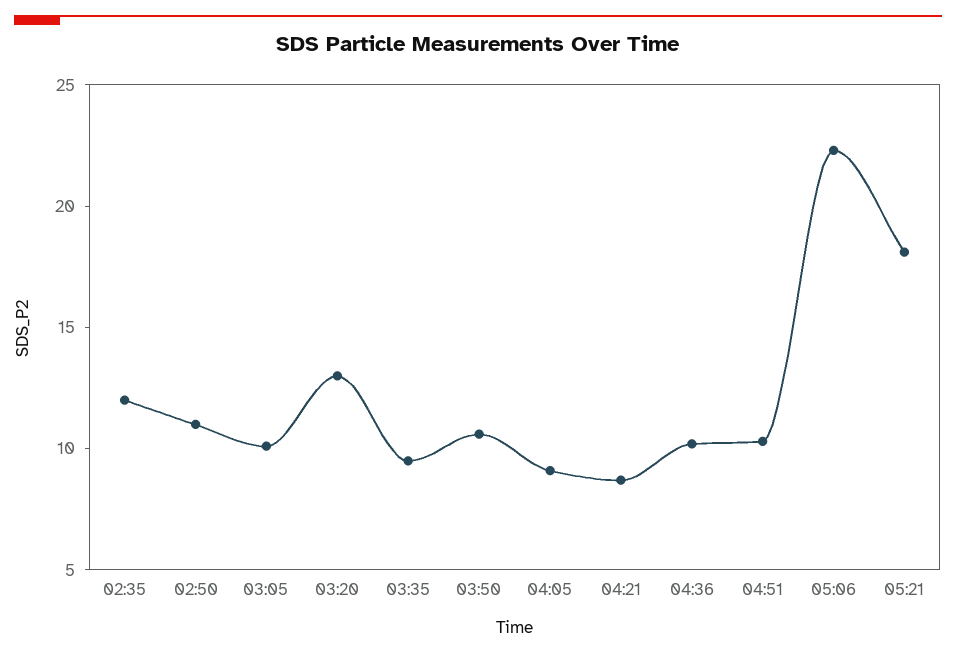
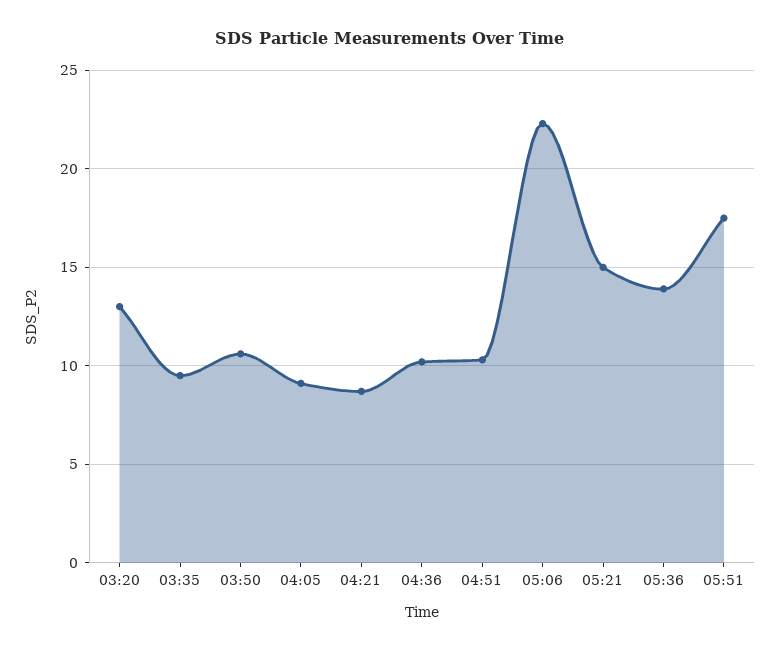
02:35: 12 -> none
02:50: 11 -> none
03:05: 10 -> none
05:21: 18 -> 15
05:36: none -> 14
05:51: none -> 17.5

